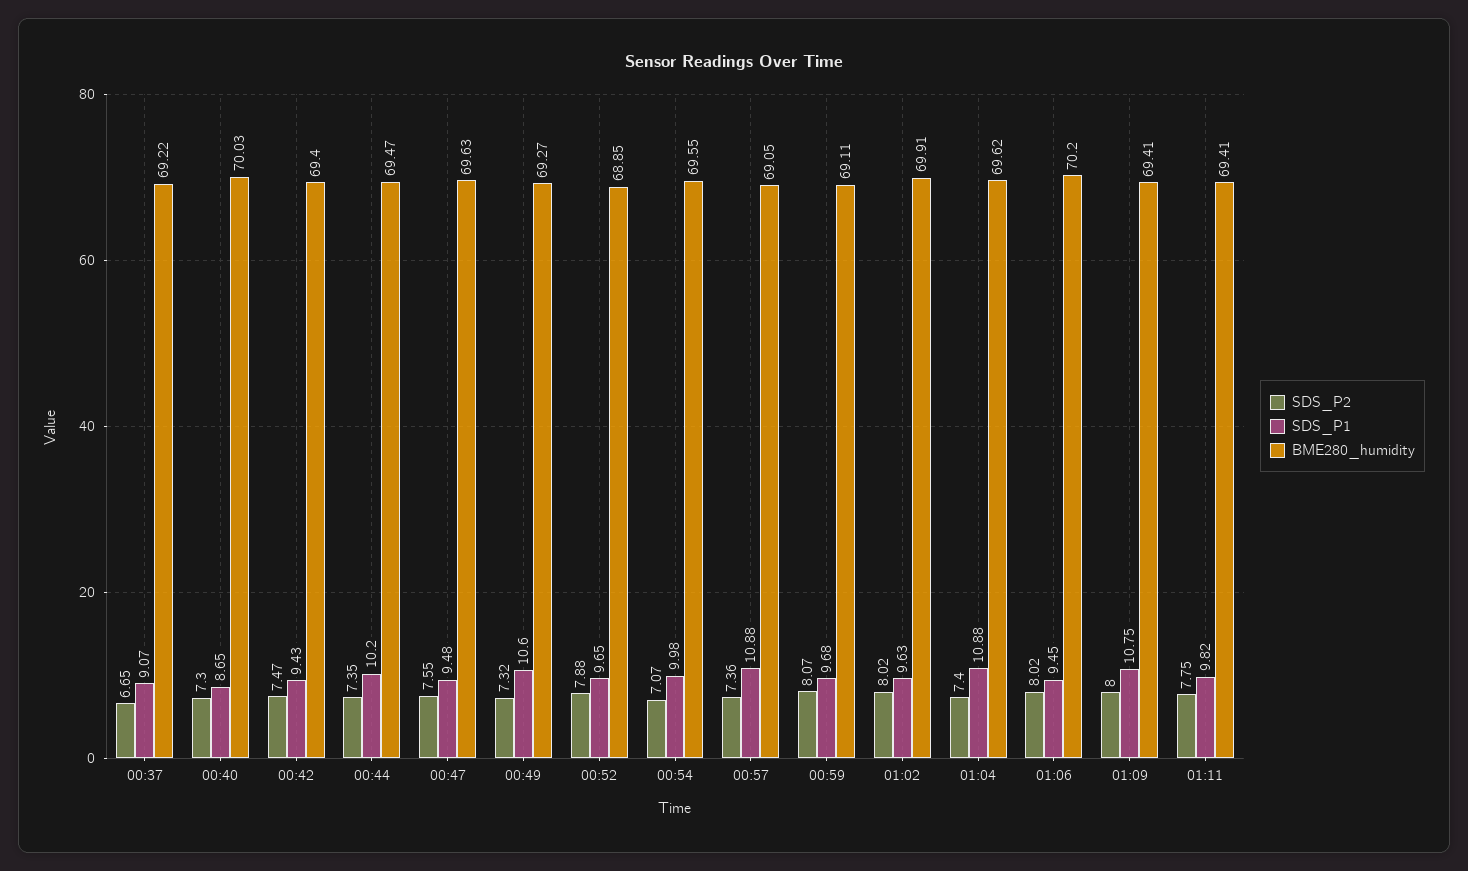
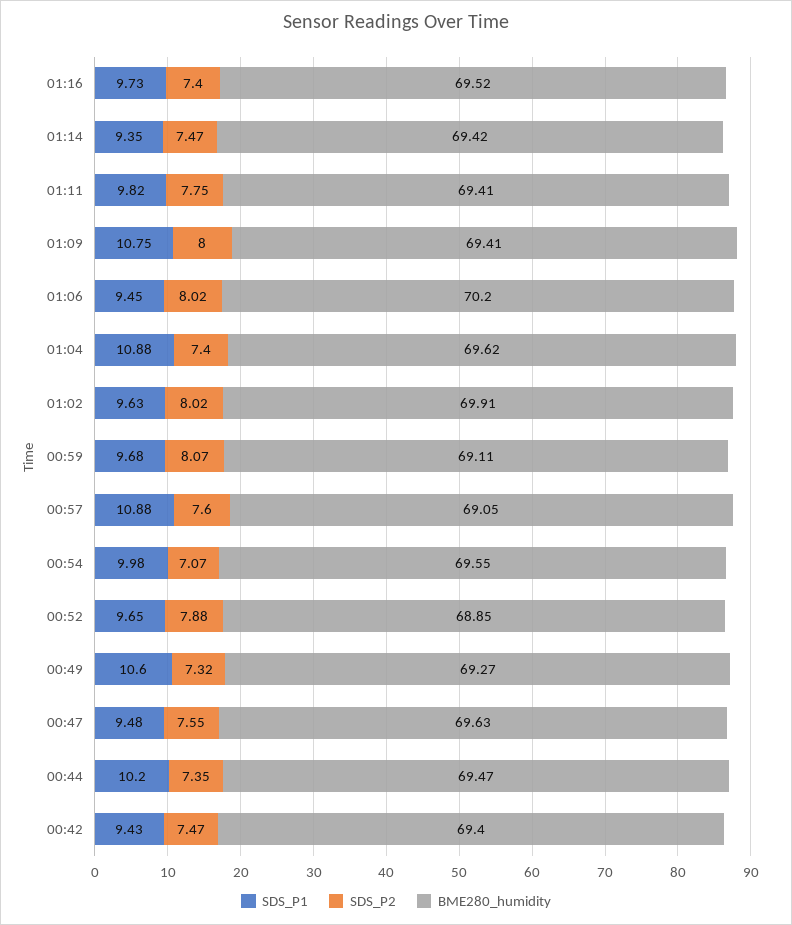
SDS_P2, 00:37: 6.65 -> none
SDS_P1, 00:37: 9.07 -> none
BME280_humidity, 00:37: 69.22 -> none
SDS_P2, 00:40: 7.3 -> none
SDS_P1, 00:40: 8.65 -> none
BME280_humidity, 00:40: 70.03 -> none
SDS_P2, 00:57: 7.36 -> 7.6
SDS_P1, 01:16: none -> 9.73
SDS_P2, 01:16: none -> 7.4
BME280_humidity, 01:16: none -> 69.52
SDS_P1, 01:14: none -> 9.35
SDS_P2, 01:14: none -> 7.47
BME280_humidity, 01:14: none -> 69.42

